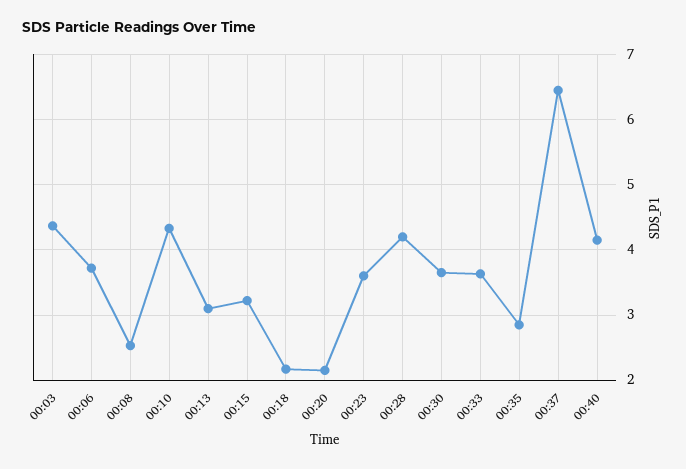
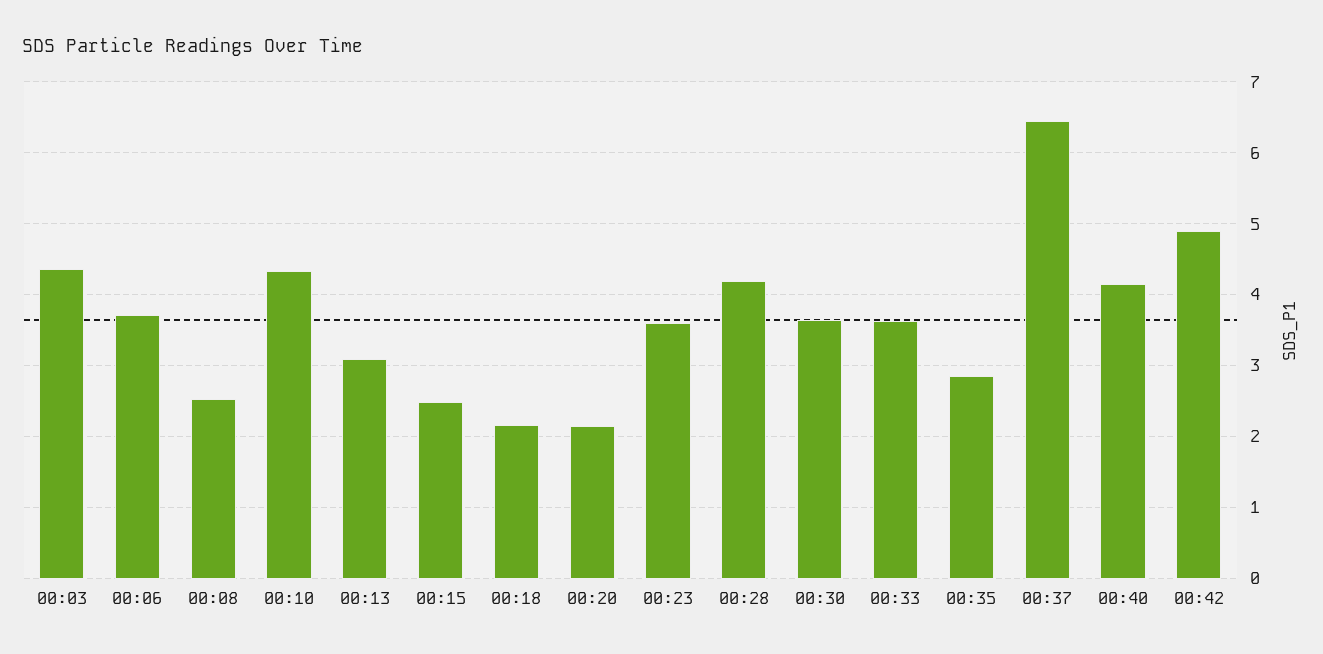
00:15: 3.2 -> 2.5
00:42: none -> 4.9

